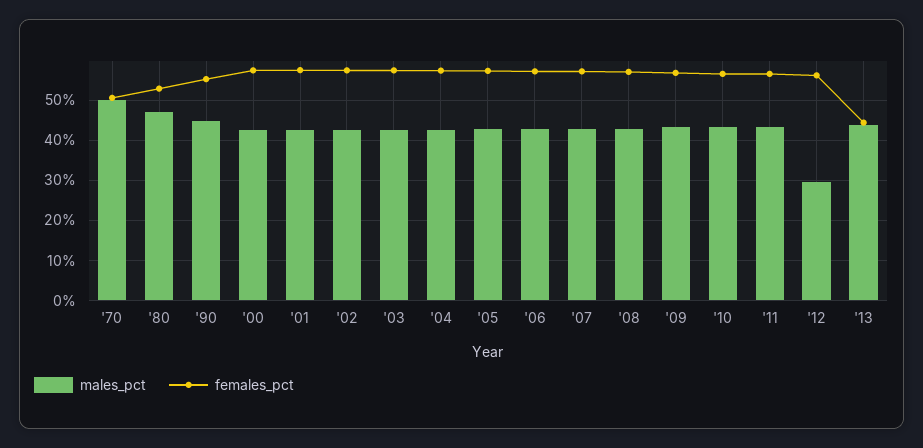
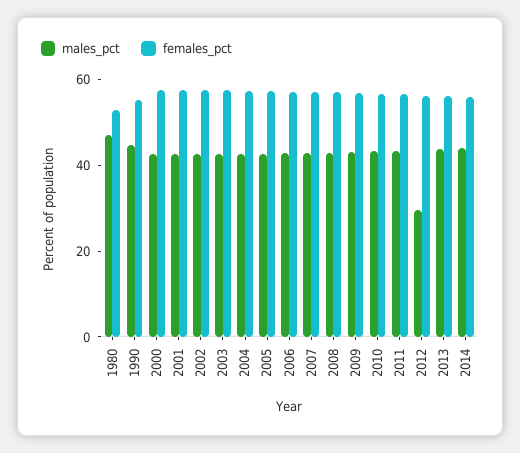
males_pct, '70: 50 -> none
females_pct, '70: 50 -> none
females_pct, '13: 44 -> 55
males_pct, 2014: none -> 45
females_pct, 2014: none -> 55

